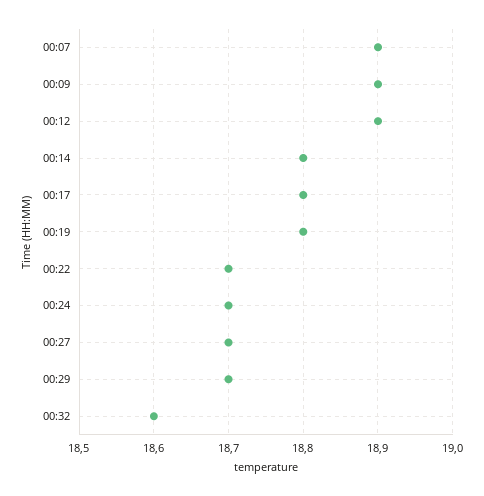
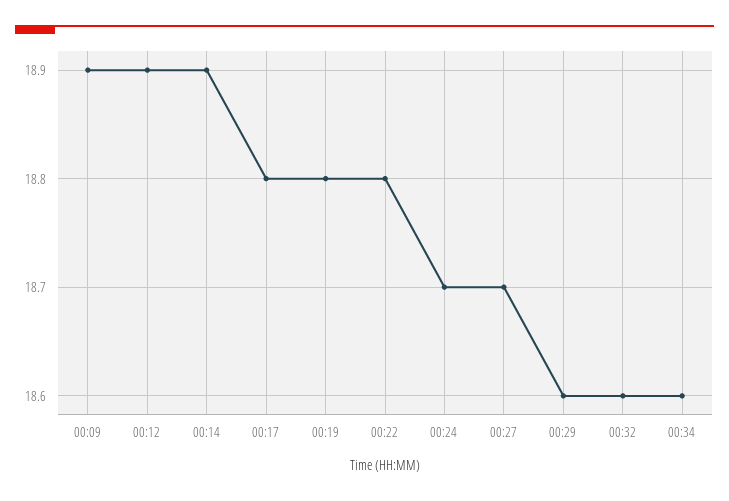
00:07: 18.9 -> none
00:14: 18.8 -> 18.9
00:22: 18.7 -> 18.8
00:29: 18.7 -> 18.6
00:34: none -> 18.6

